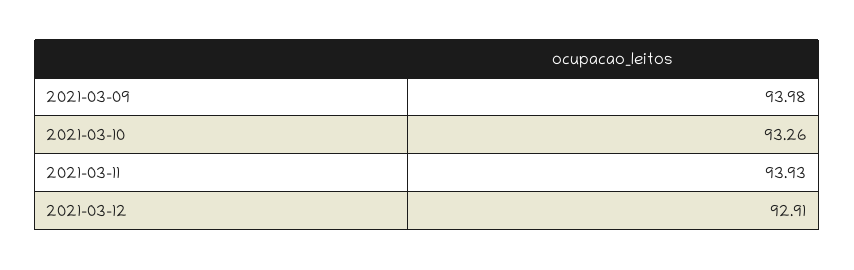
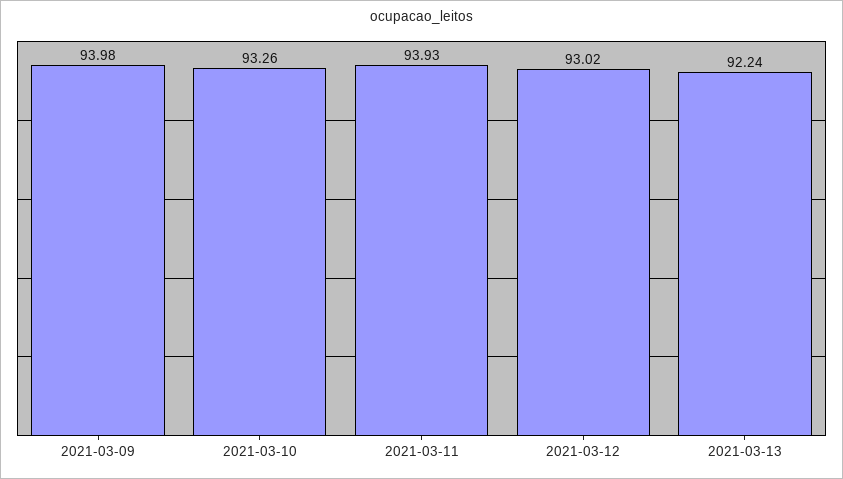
2021-03-12: 92.91 -> 93.02
2021-03-13: none -> 92.24

